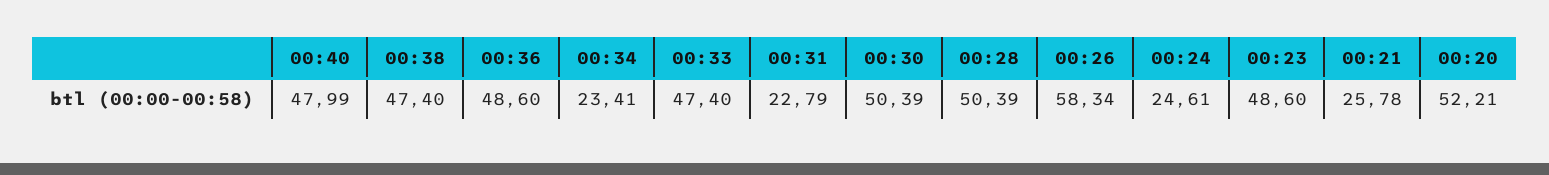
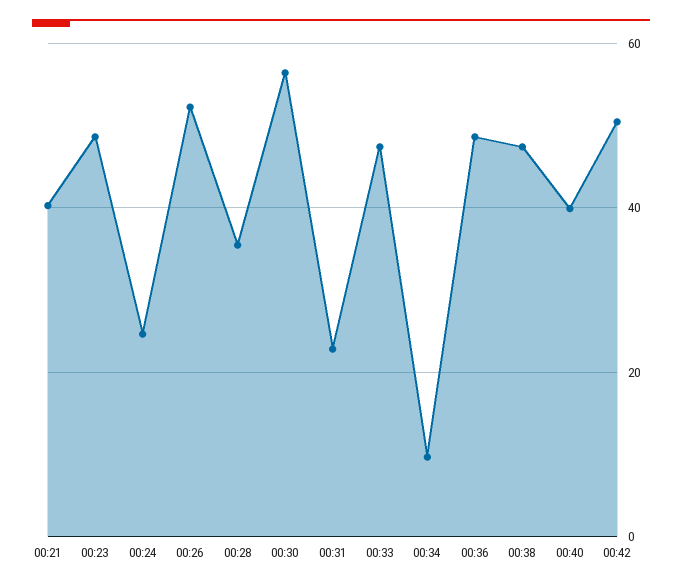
00:40: 47.99 -> 40
00:34: 23.41 -> 10
00:30: 50.39 -> 56
00:28: 50.39 -> 36
00:26: 58.34 -> 52
00:21: 25.78 -> 40
00:20: 52.21 -> none
00:42: none -> 50

